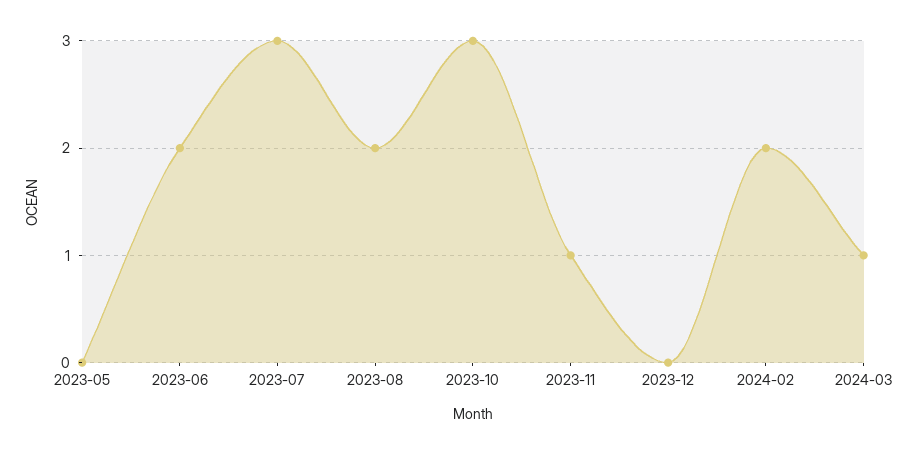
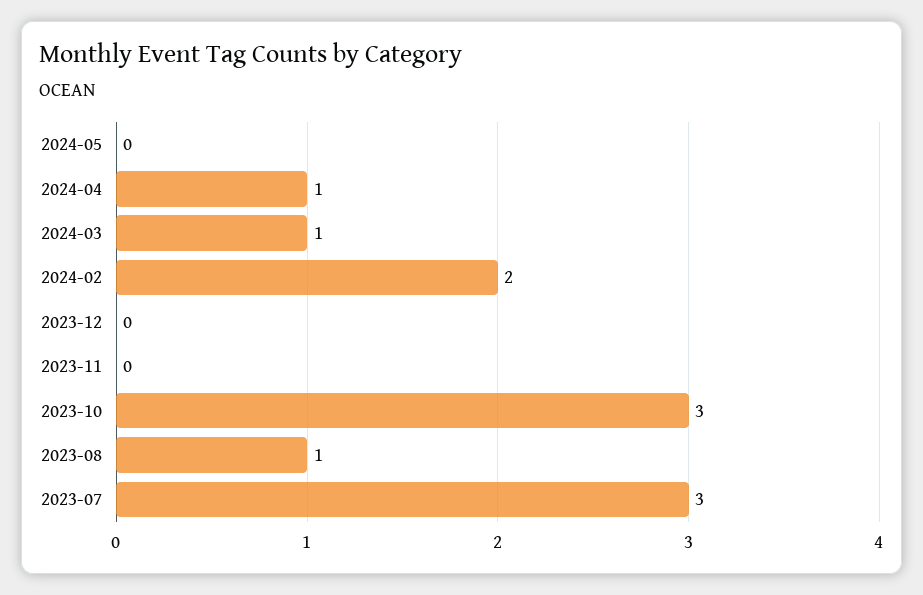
2023-05: 0 -> none
2023-06: 2 -> none
2023-08: 2 -> 1
2023-11: 1 -> 0
2024-05: none -> 0
2024-04: none -> 1

